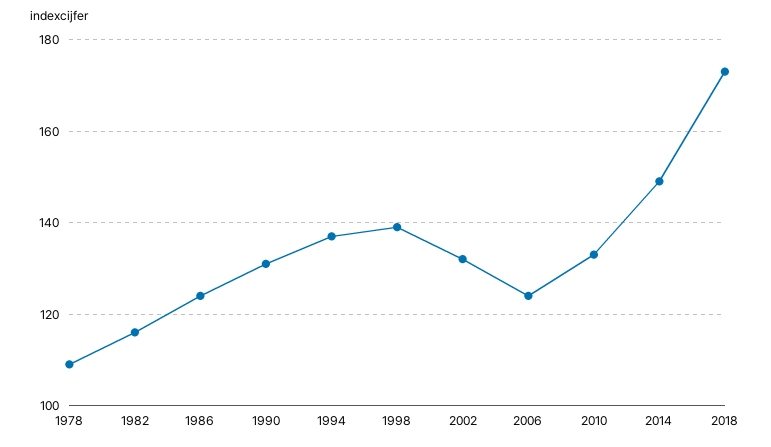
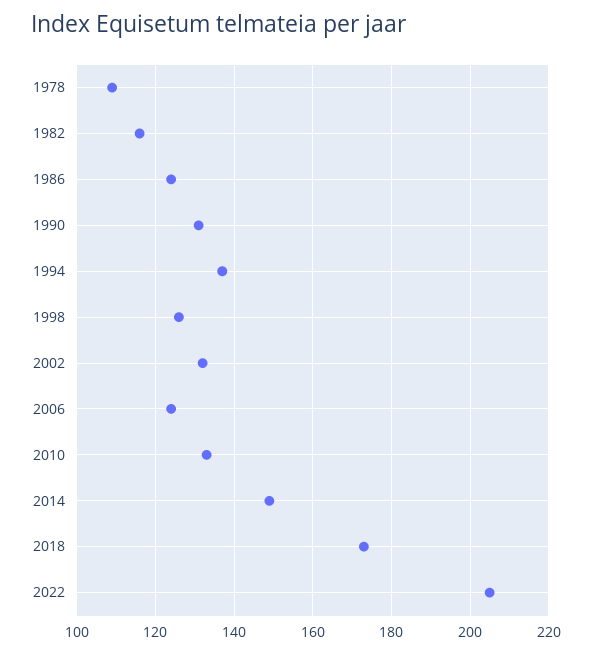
1998: 140 -> 125
2022: none -> 205

